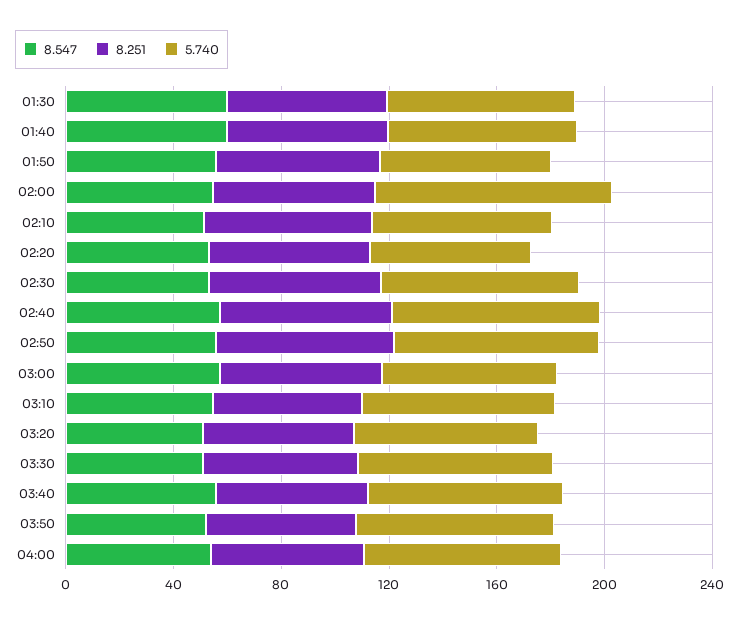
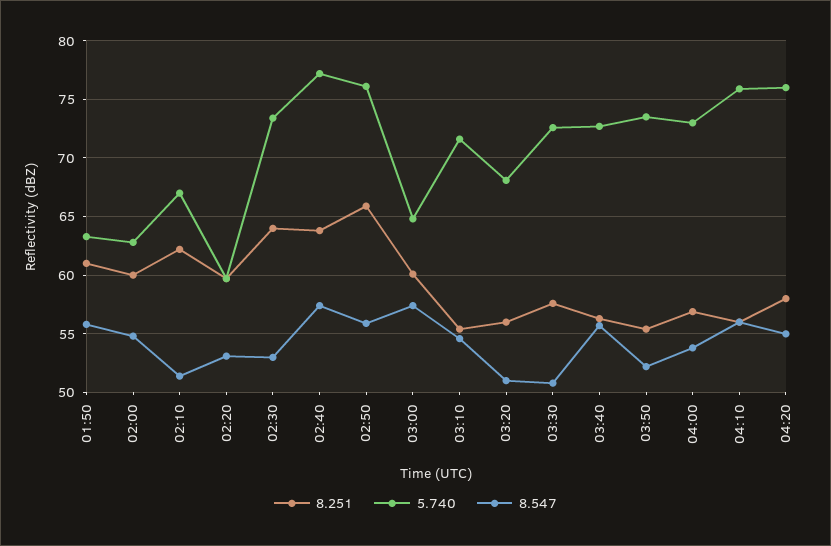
8.547, 01:30: 60 -> none
8.251, 01:30: 60 -> none
5.740, 01:30: 70 -> none
8.547, 01:40: 60 -> none
8.251, 01:40: 60 -> none
5.740, 01:40: 70 -> none
5.740, 02:00: 90 -> 63
8.251, 04:10: none -> 56
5.740, 04:10: none -> 76
8.547, 04:10: none -> 56
8.251, 04:20: none -> 58
5.740, 04:20: none -> 76
8.547, 04:20: none -> 55

